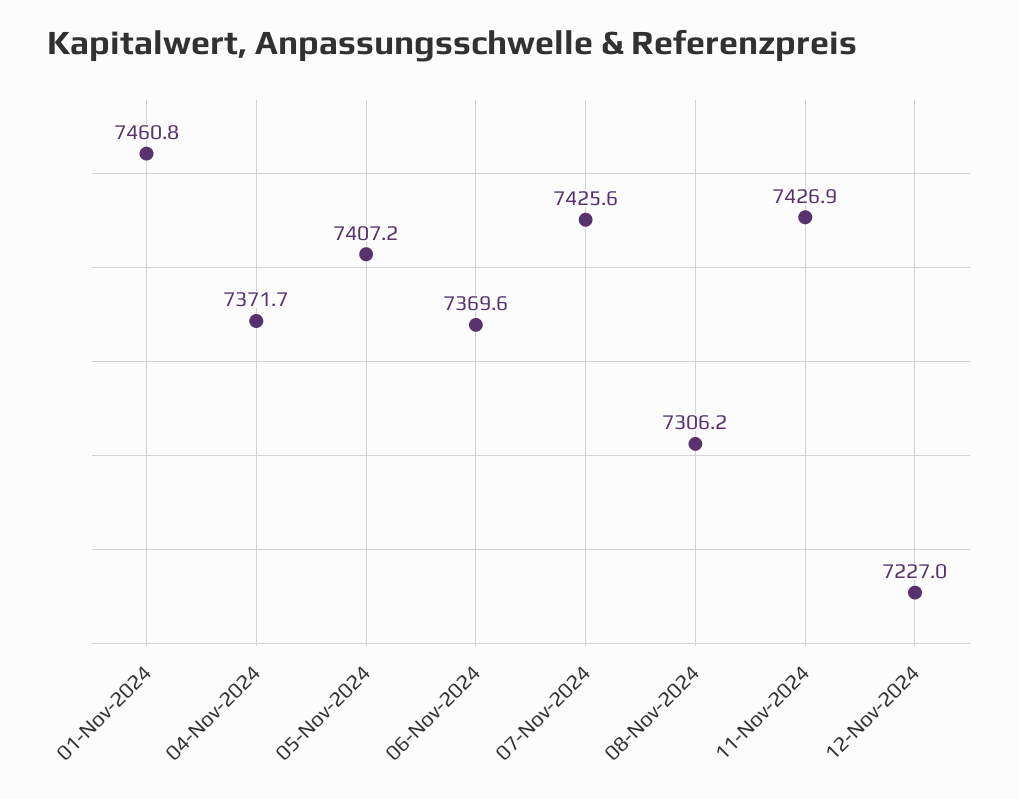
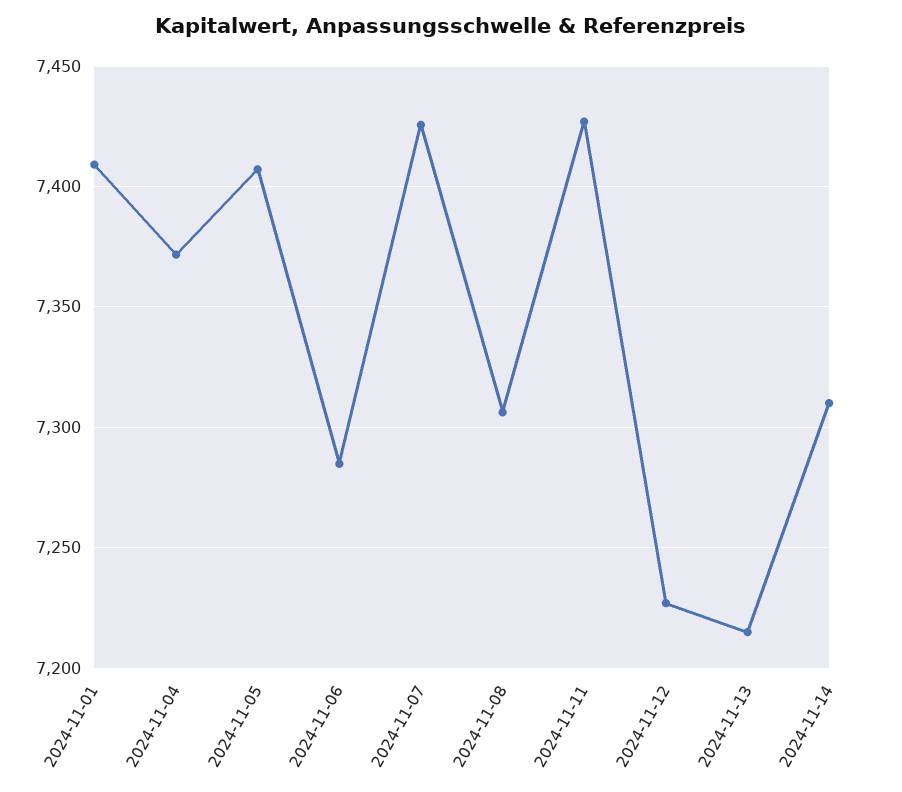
01-Nov-2024: 7460.8 -> 7410
06-Nov-2024: 7369.6 -> 7285
2024-11-13: none -> 7215
2024-11-14: none -> 7310

